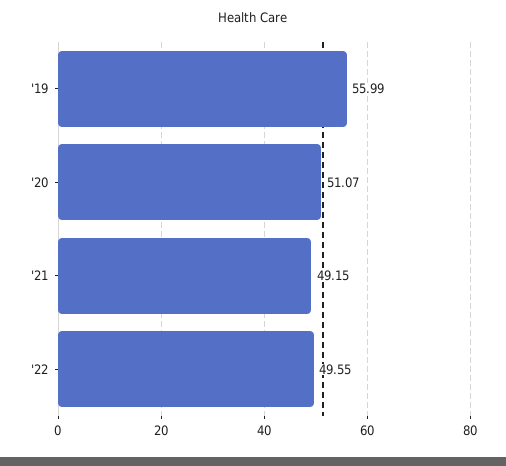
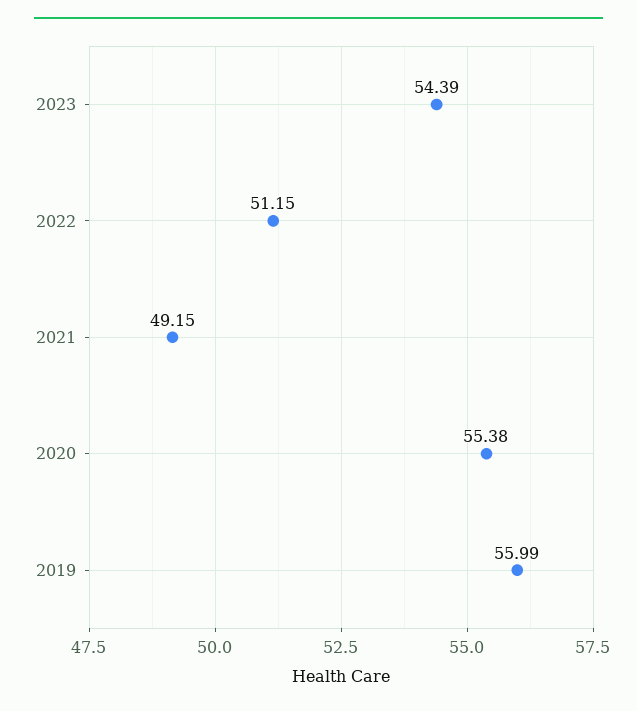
'20: 51.07 -> 55.38
'22: 49.55 -> 51.15
2023: none -> 54.39

